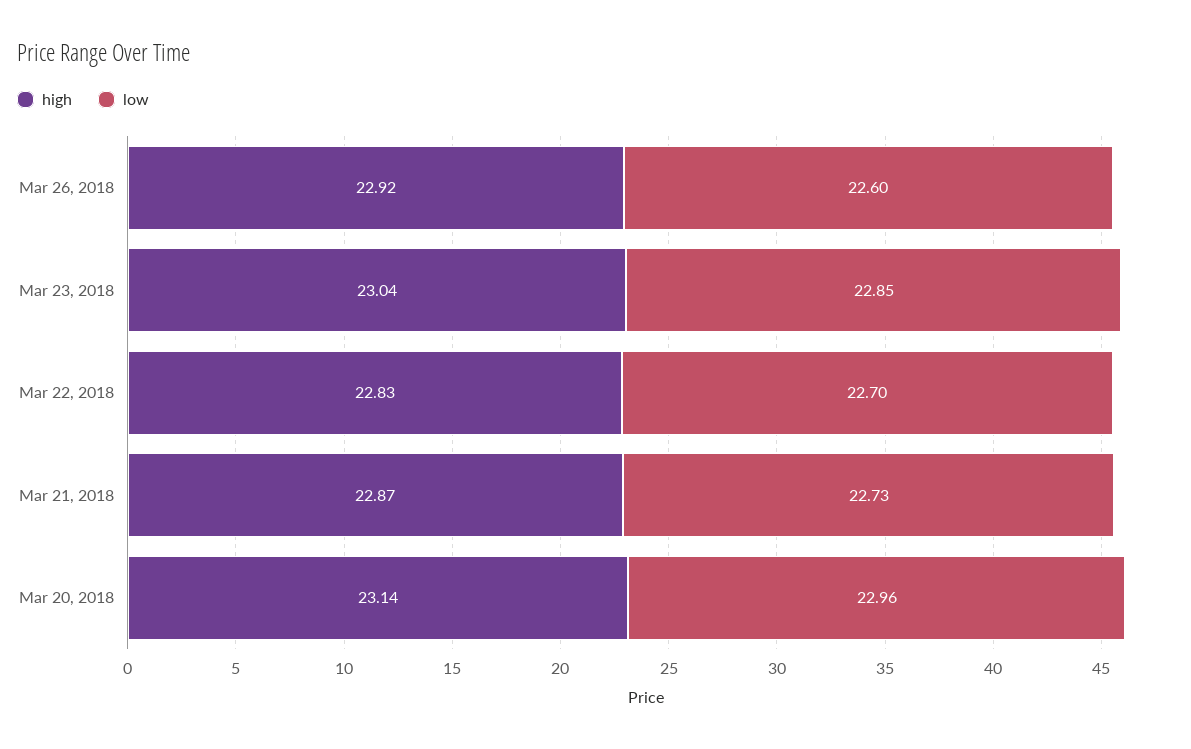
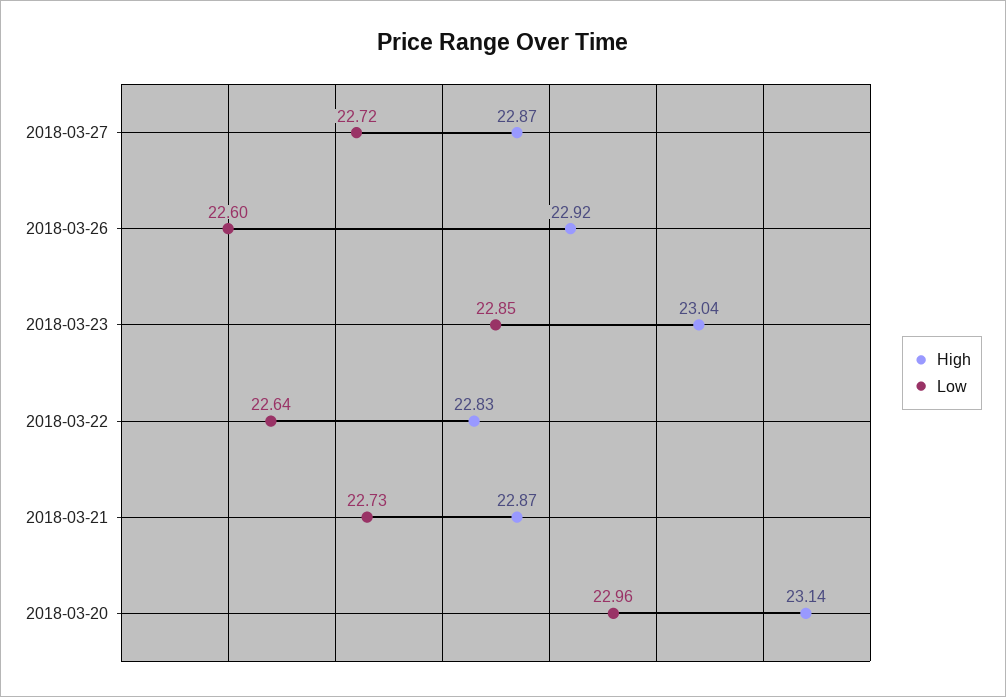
low, Mar 22, 2018: 22.7 -> 22.64
high, 2018-03-27: none -> 22.87
low, 2018-03-27: none -> 22.72

